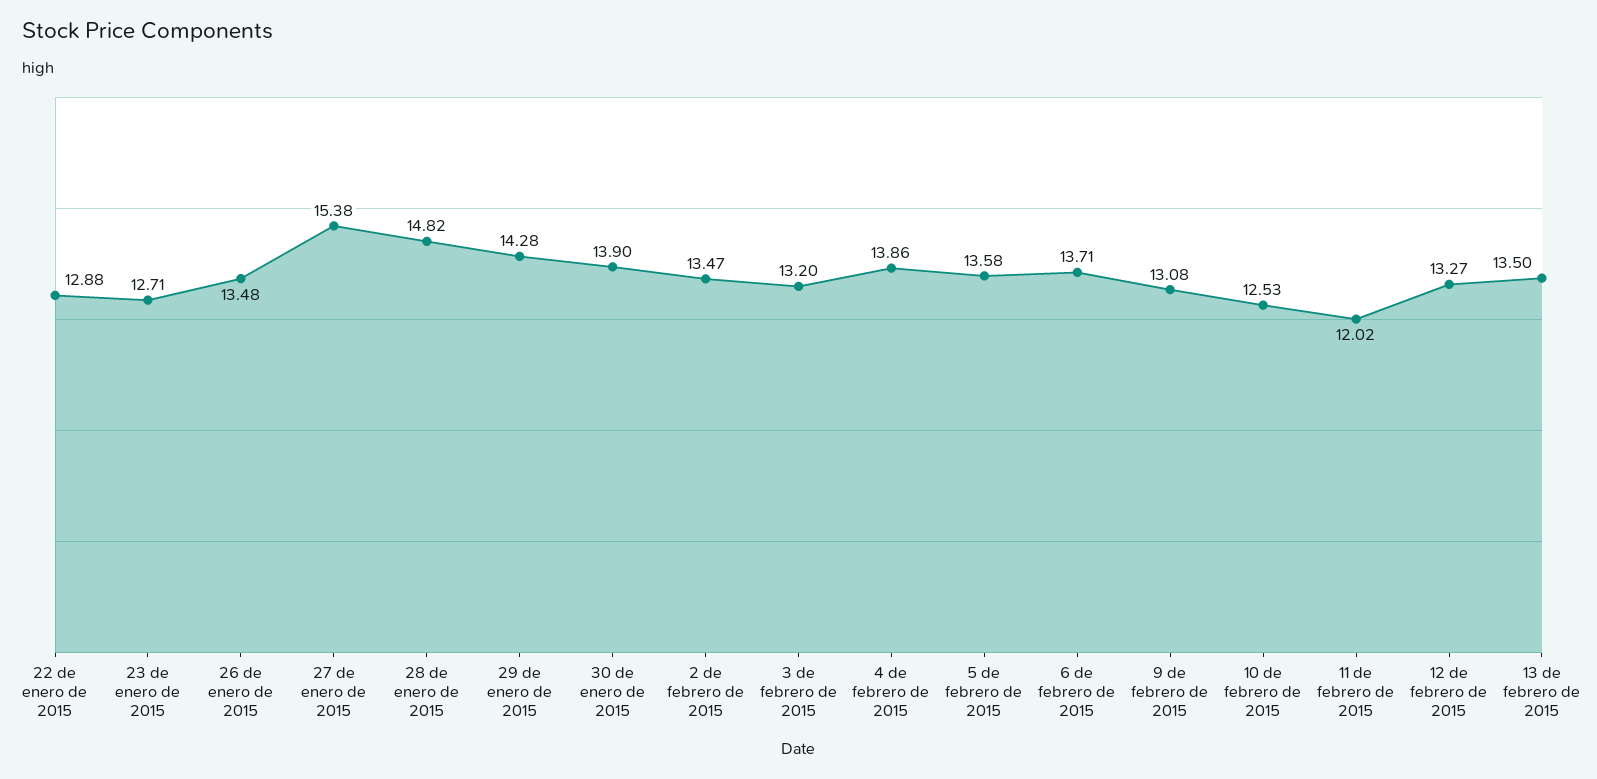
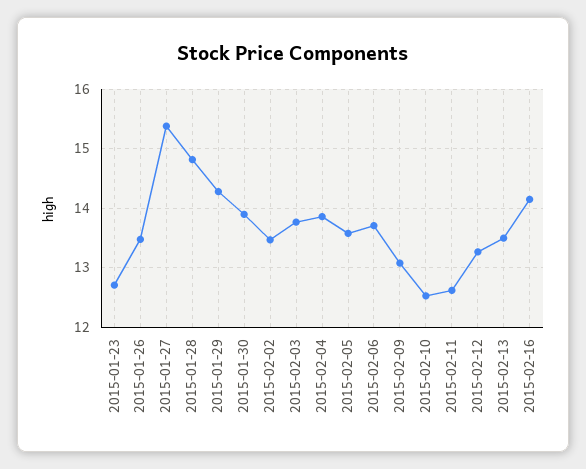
22 de enero de 2015: 12.88 -> none
3 de febrero de 2015: 13.2 -> 13.8
11 de febrero de 2015: 12.02 -> 12.6
2015-02-16: none -> 14.2

